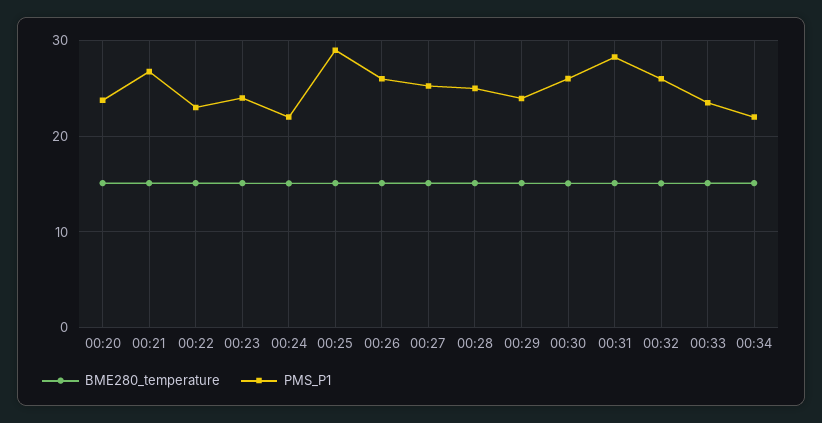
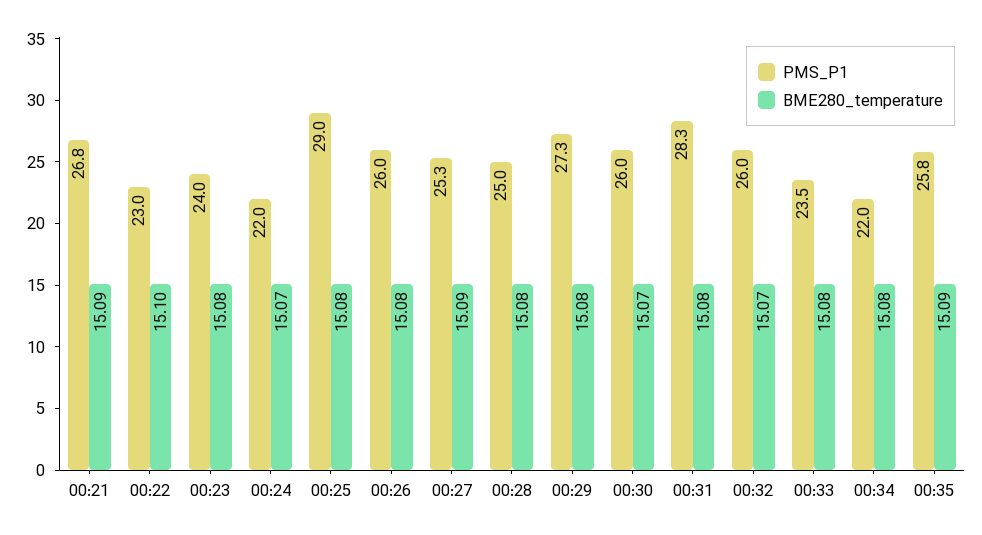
BME280_temperature, 00:20: 15 -> none
PMS_P1, 00:20: 24 -> none
PMS_P1, 00:29: 24 -> 27.3
PMS_P1, 00:35: none -> 25.8
BME280_temperature, 00:35: none -> 15.09

